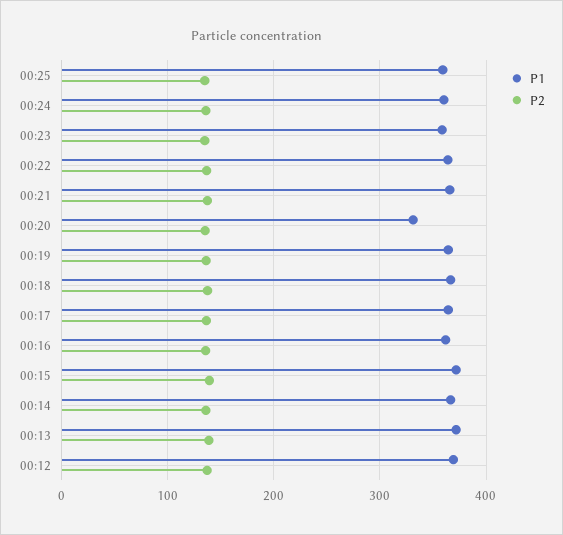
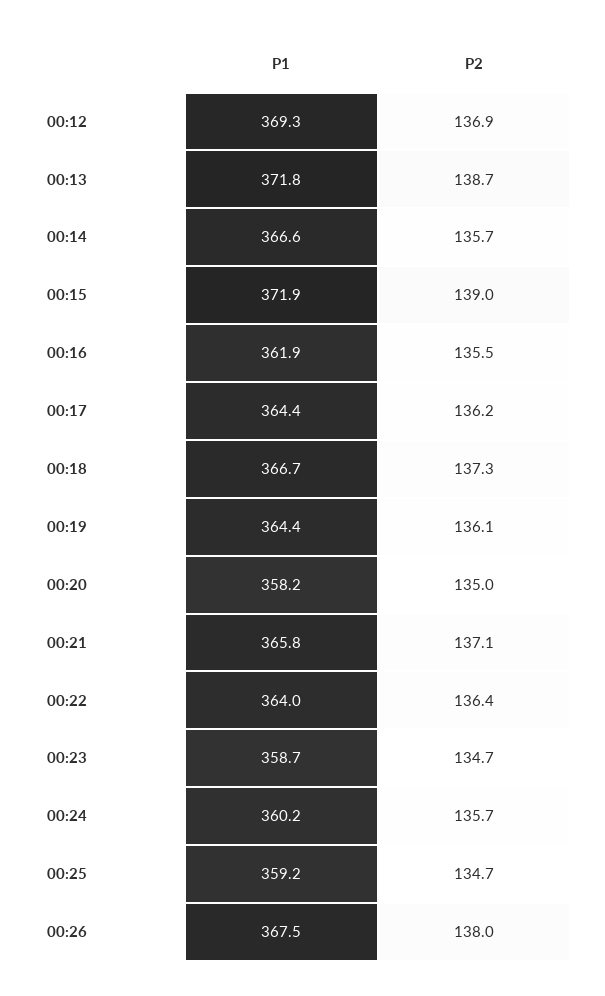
P1, 00:20: 330 -> 358.2
P1, 00:26: none -> 367.5
P2, 00:26: none -> 138

